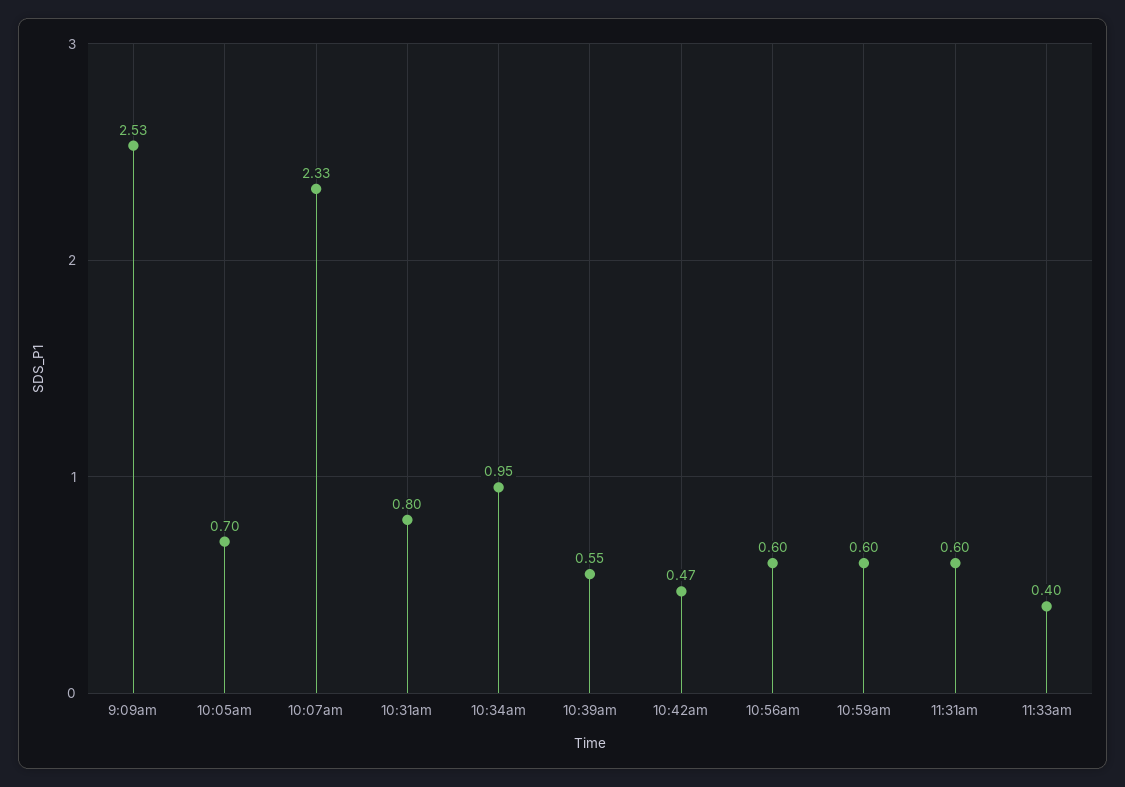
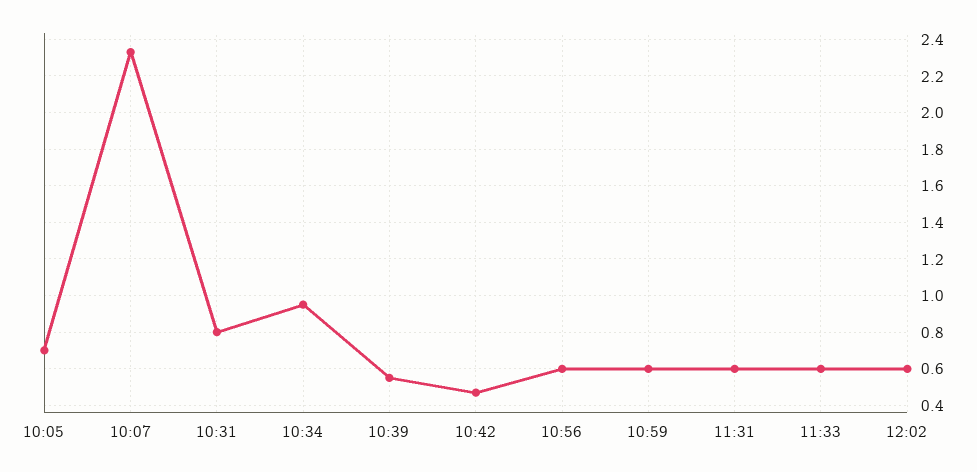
9:09am: 2.53 -> none
11:33am: 0.4 -> 0.6
12:02: none -> 0.6

